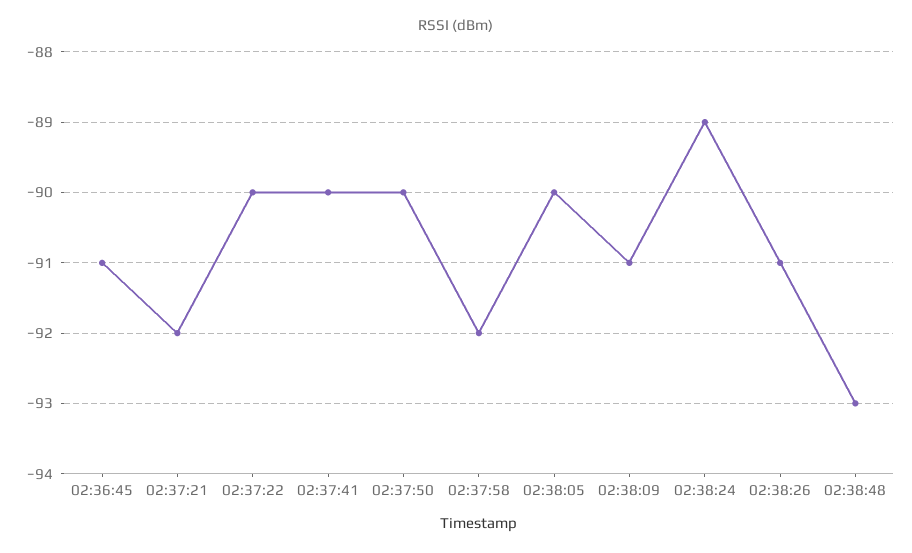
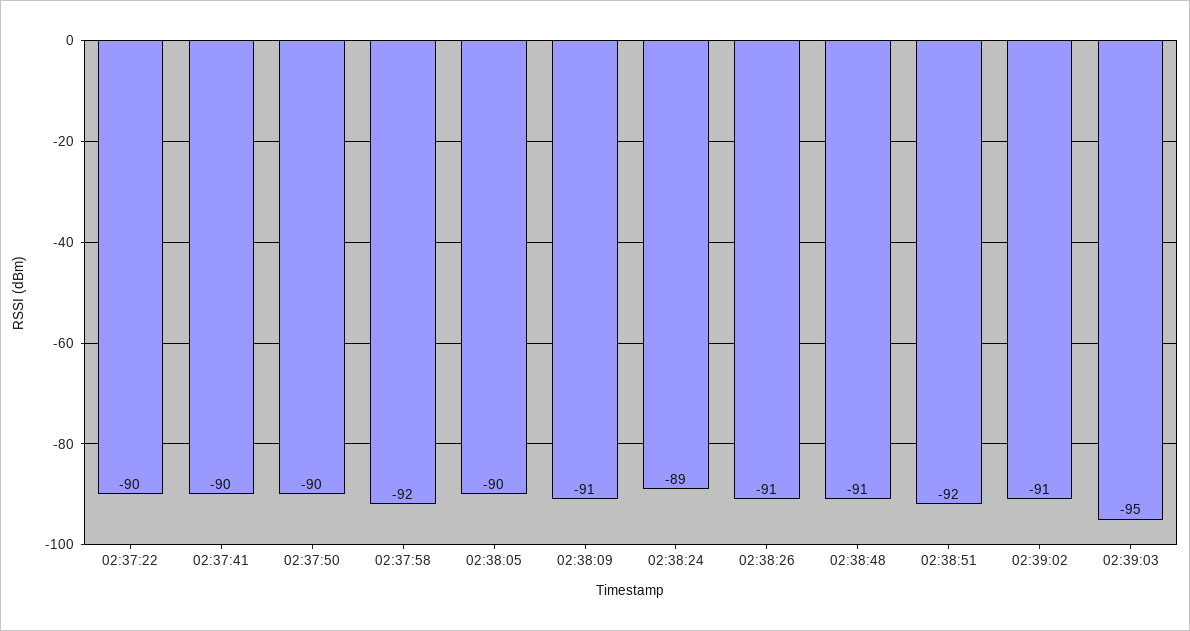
02:36:45: -91 -> none
02:37:21: -92 -> none
02:38:48: -93 -> -91
02:38:51: none -> -92
02:39:02: none -> -91
02:39:03: none -> -95

